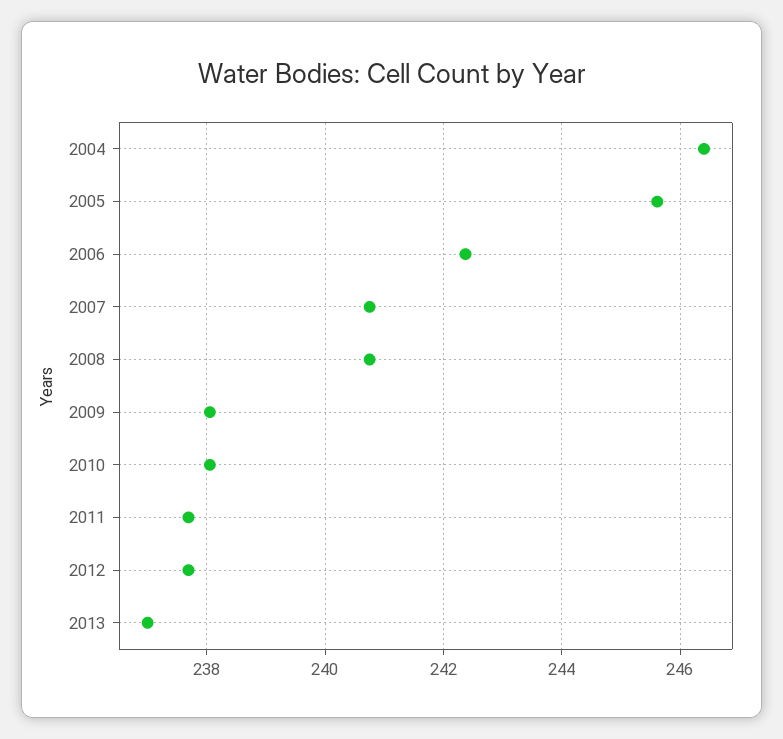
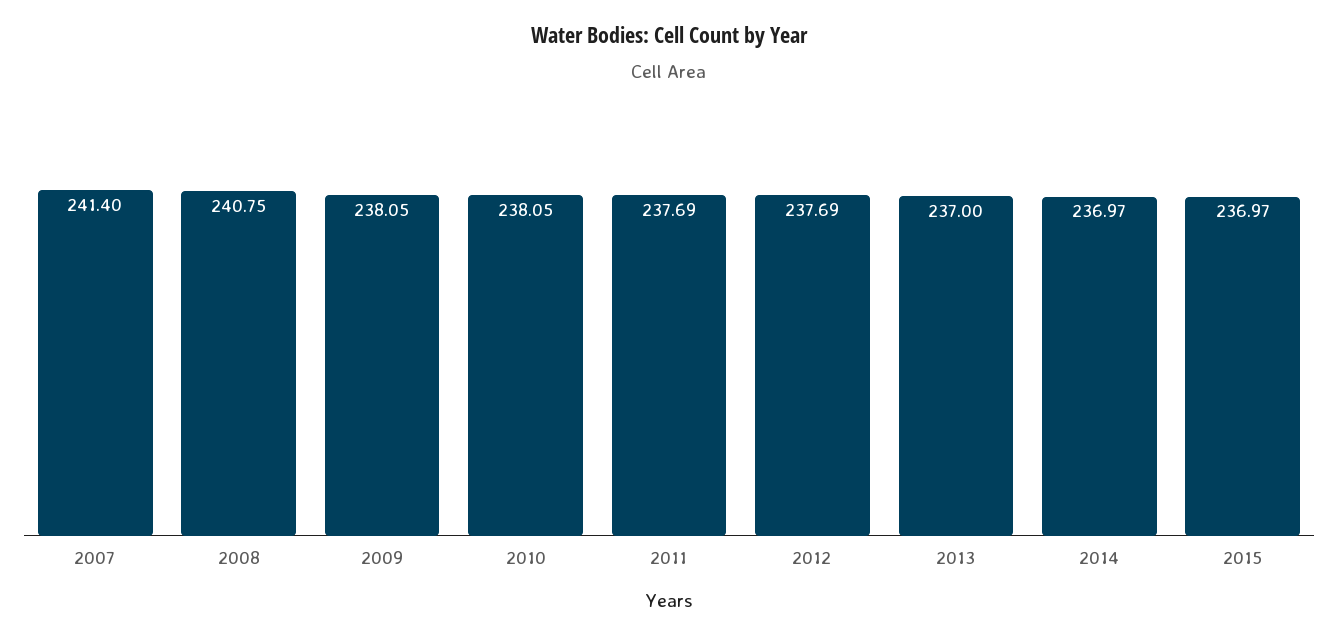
2004: 246.4 -> none
2005: 245.6 -> none
2006: 242.4 -> none
2007: 240.8 -> 241.4
2014: none -> 236.97
2015: none -> 236.97

